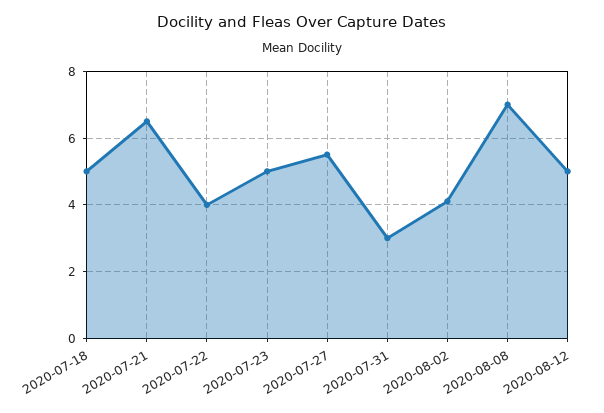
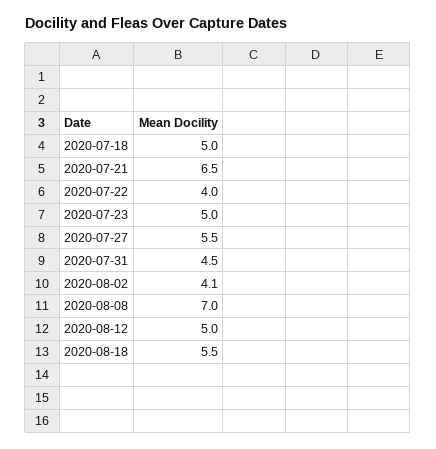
2020-07-31: 3 -> 4.5
2020-08-18: none -> 5.5

